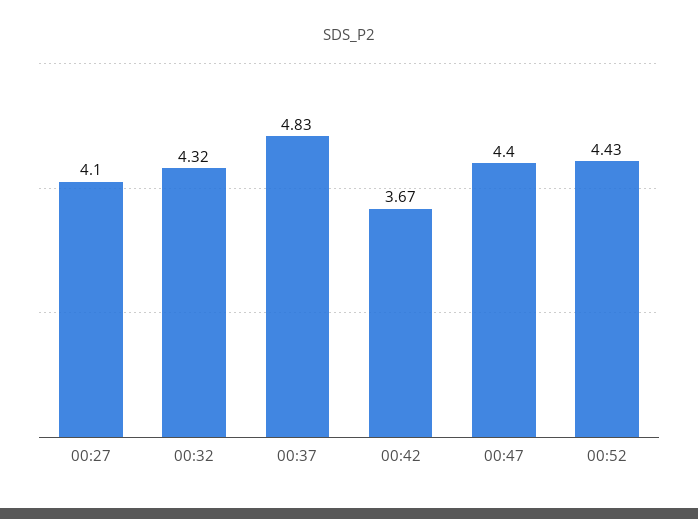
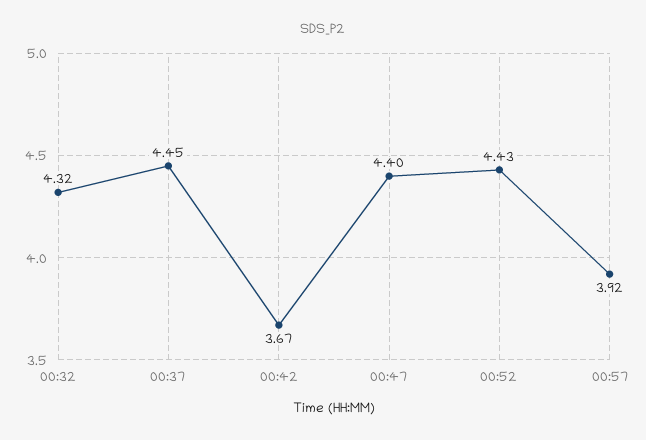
00:27: 4.1 -> none
00:37: 4.83 -> 4.45
00:57: none -> 3.92

